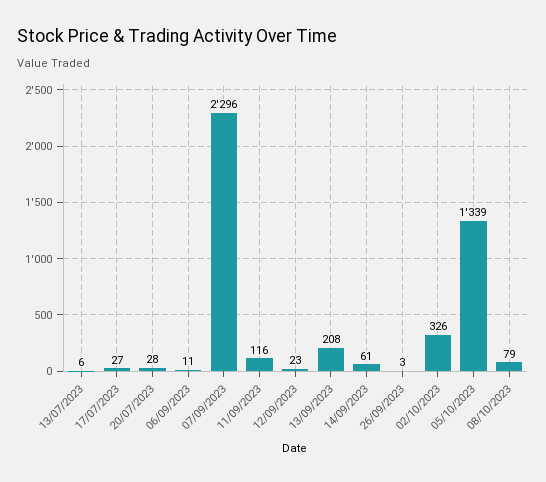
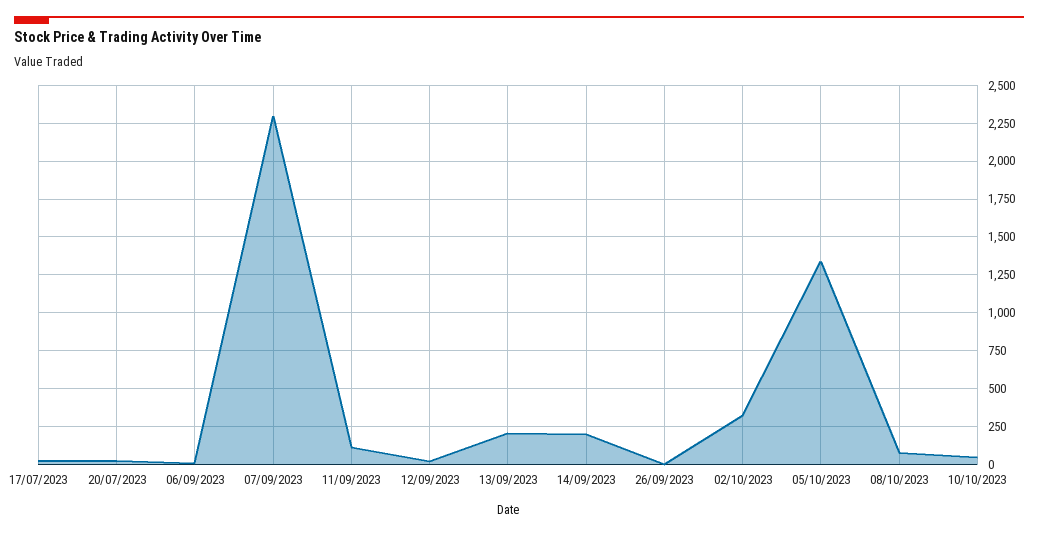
13/07/2023: 6 -> none
14/09/2023: 61 -> 200
10/10/2023: none -> 50

